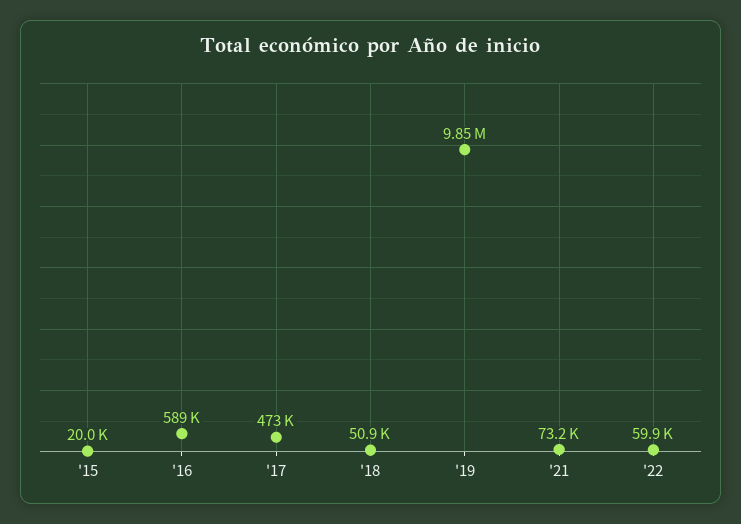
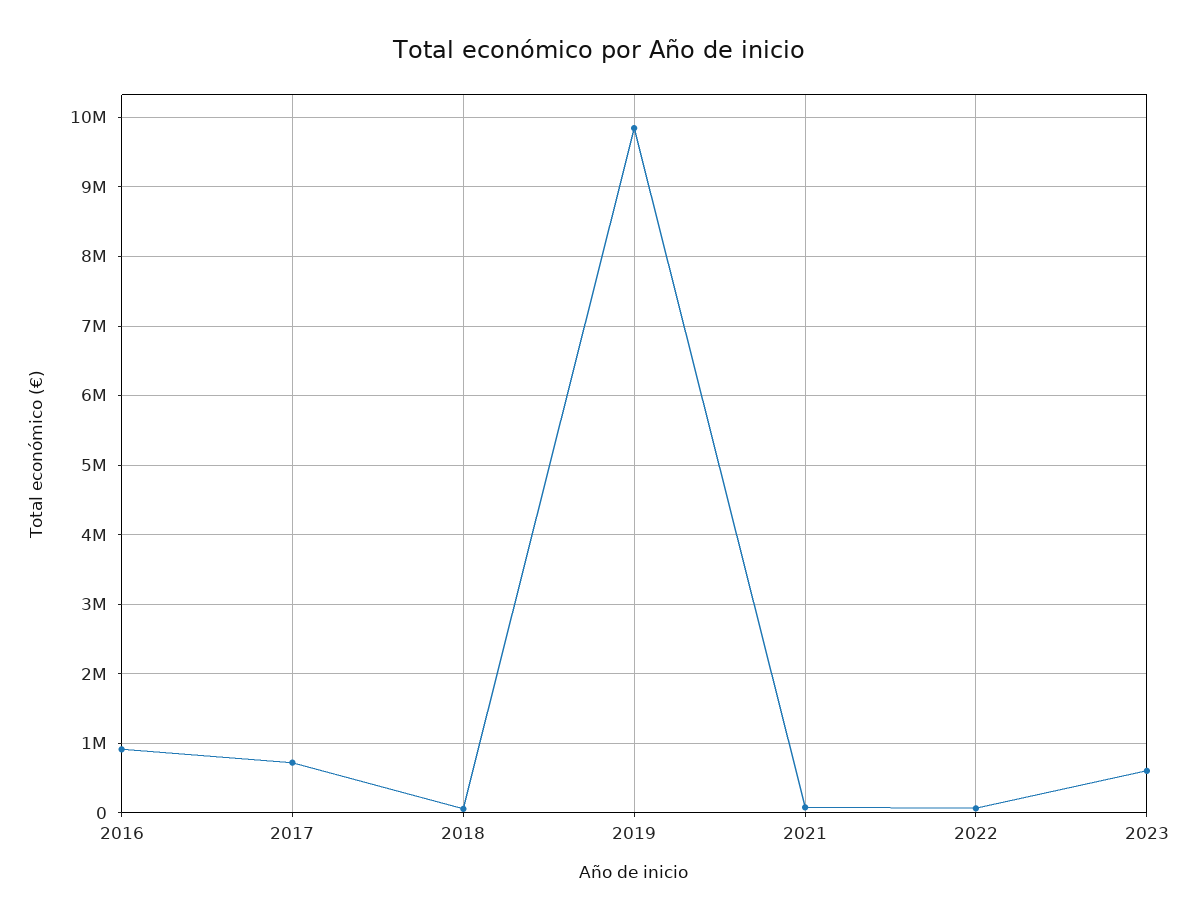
'15: 20000 -> none
'16: 589000 -> 900000
'17: 473000 -> 700000
2023: none -> 600000

